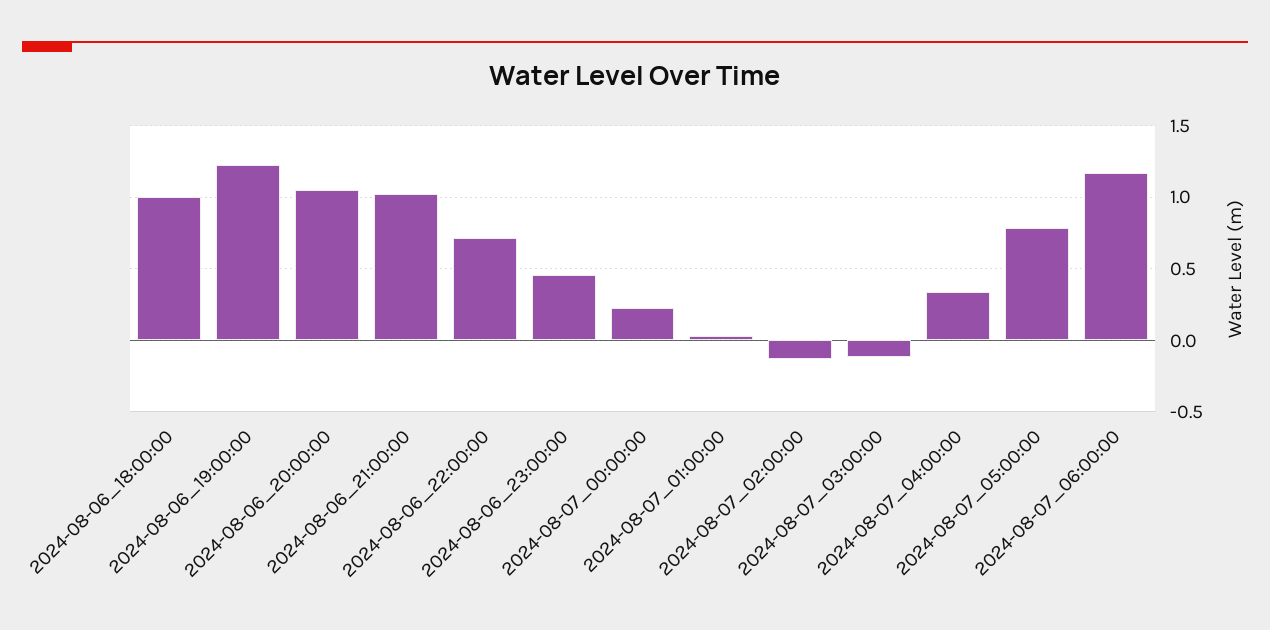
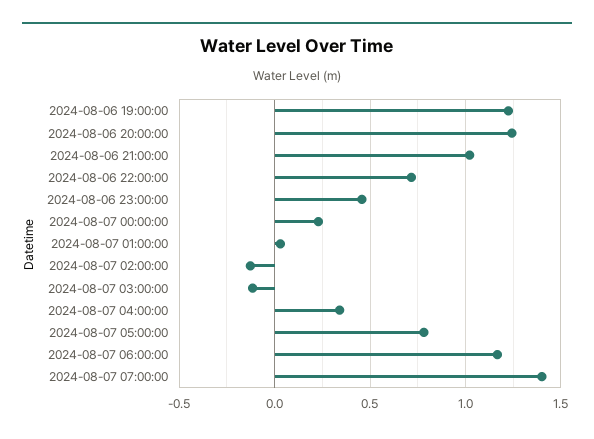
2024-08-06_18:00:00: 1 -> none
2024-08-06_20:00:00: 1.05 -> 1.25
2024-08-07 07:00:00: none -> 1.4

